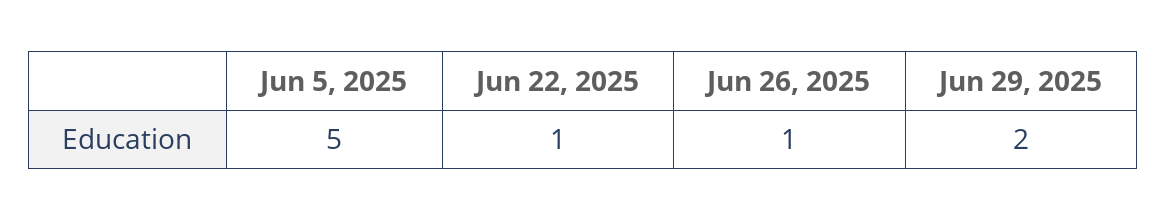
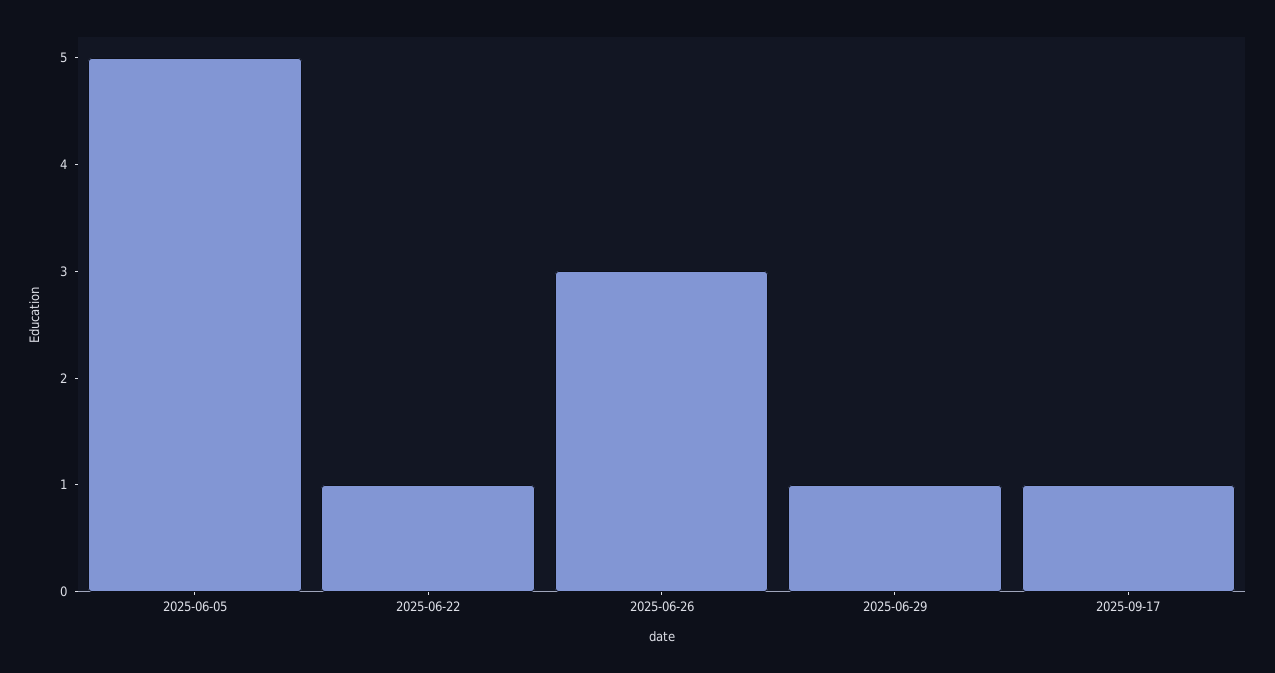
Jun 26, 2025: 1 -> 3
Jun 29, 2025: 2 -> 1
2025-09-17: none -> 1

